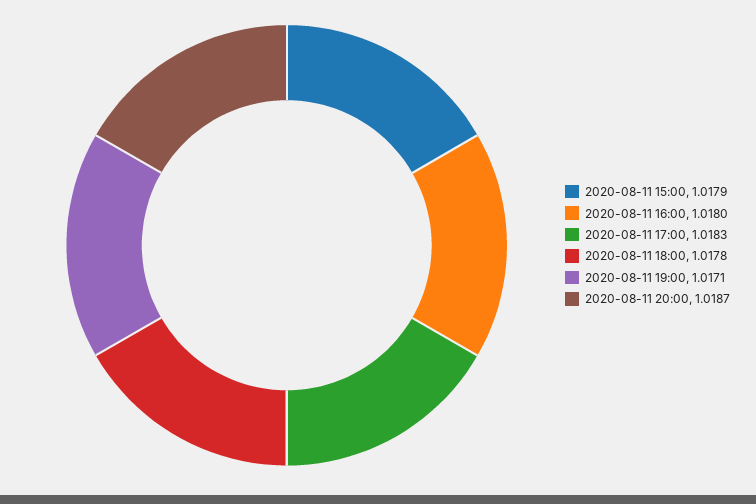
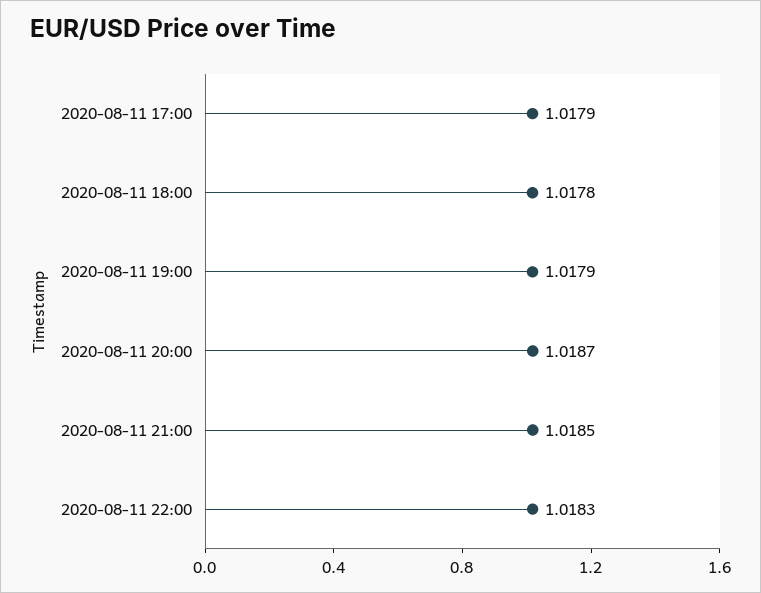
2020-08-11 15:00: 1.0179 -> none
2020-08-11 16:00: 1.018 -> none
2020-08-11 17:00: 1.0183 -> 1.0179
2020-08-11 19:00: 1.0171 -> 1.0179
2020-08-11 21:00: none -> 1.0185
2020-08-11 22:00: none -> 1.0183

